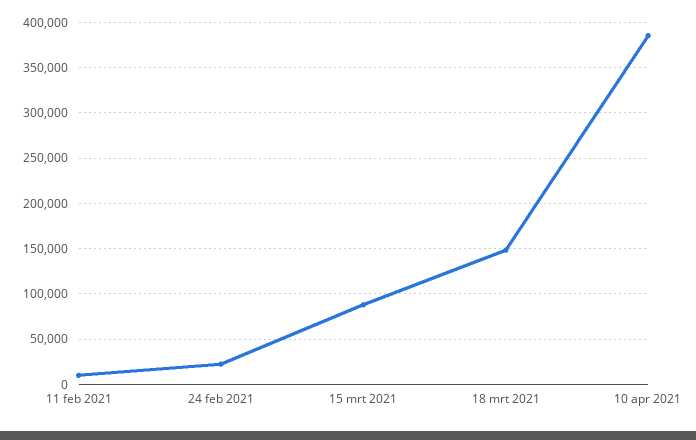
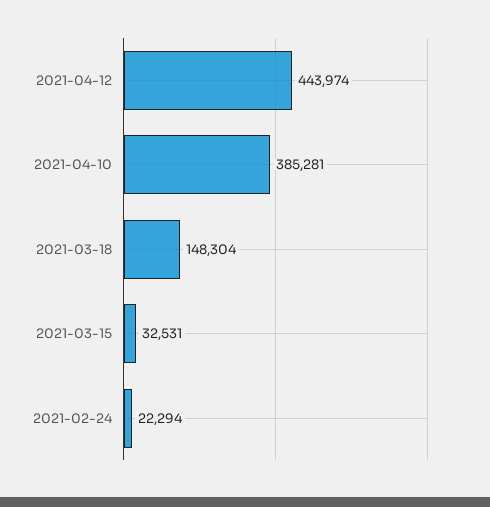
11 feb 2021: 10000 -> none
15 mrt 2021: 90000 -> 32531
2021-04-12: none -> 443974

